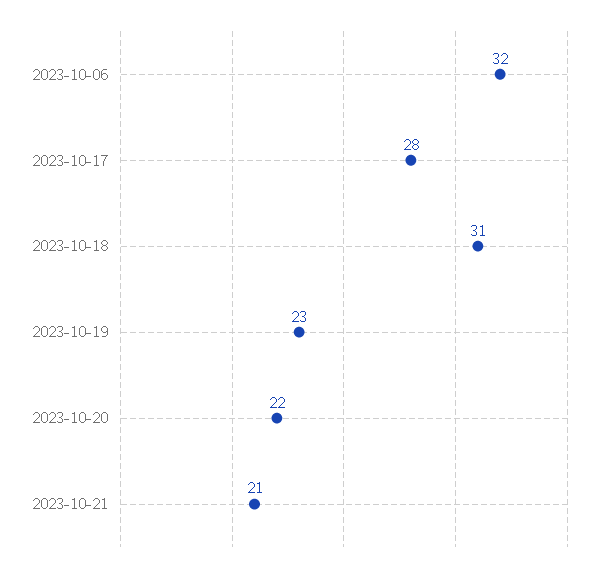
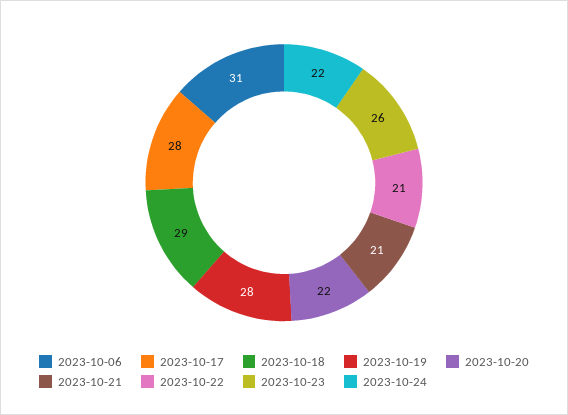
2023-10-06: 32 -> 31
2023-10-18: 31 -> 29
2023-10-19: 23 -> 28
2023-10-22: none -> 21
2023-10-23: none -> 26
2023-10-24: none -> 22

